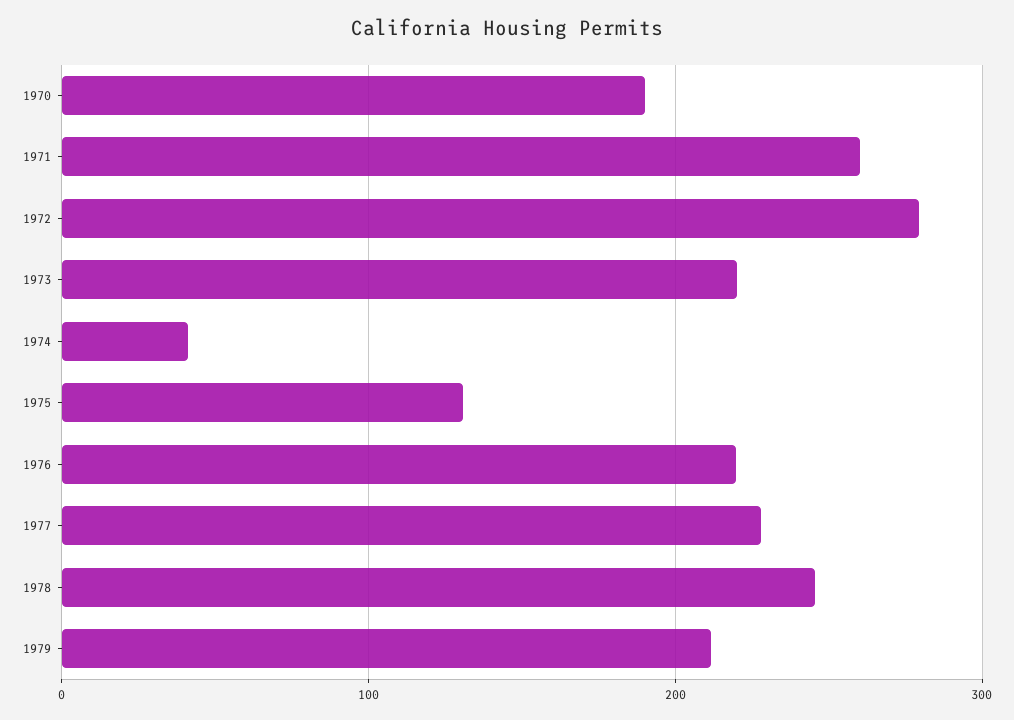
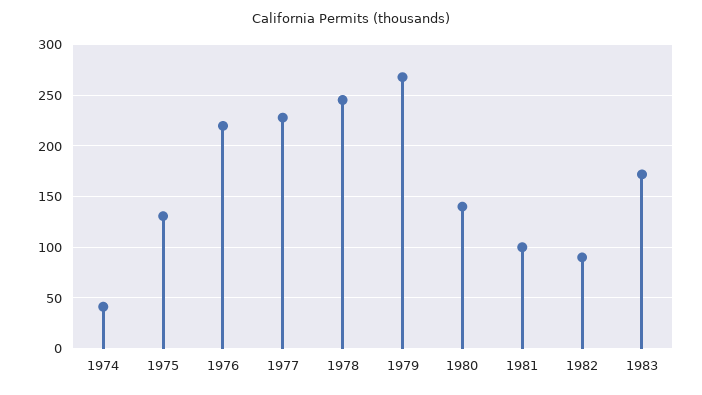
1970: 190 -> none
1971: 260 -> none
1972: 280 -> none
1973: 220 -> none
1979: 210 -> 270
1980: none -> 140
1981: none -> 100
1982: none -> 90
1983: none -> 170

